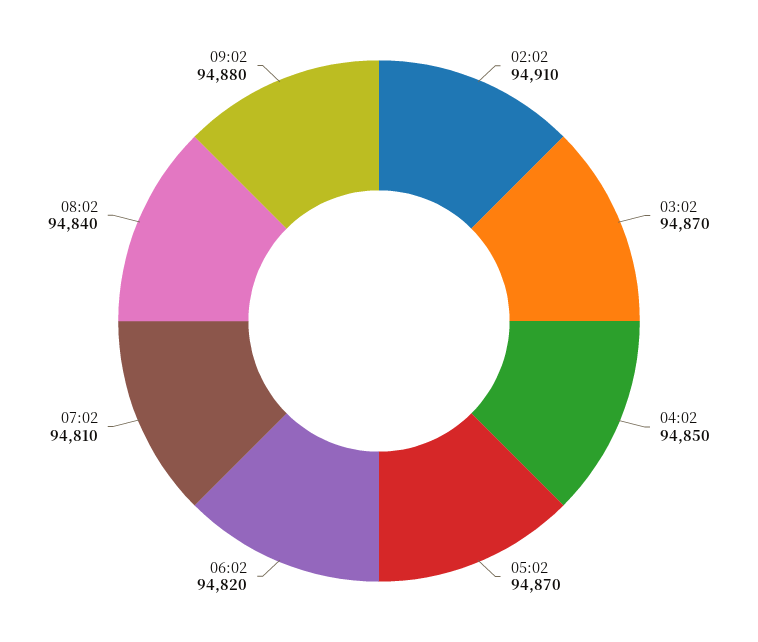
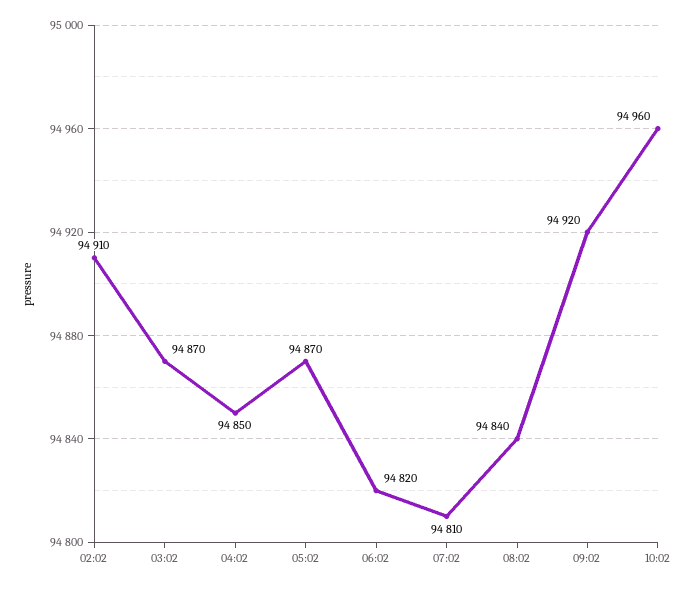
09:02: 94880 -> 94920
10:02: none -> 94960

